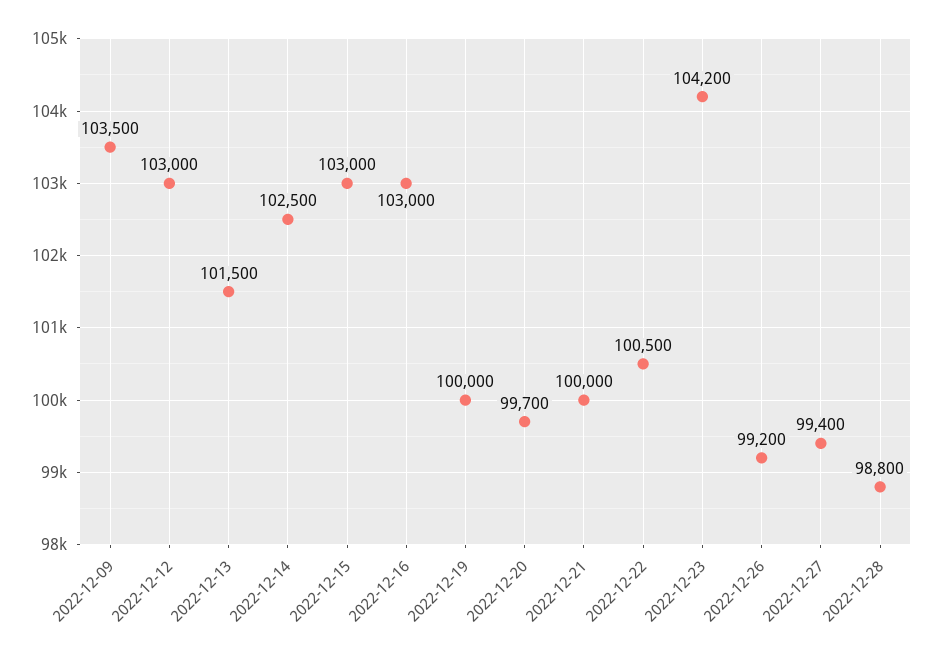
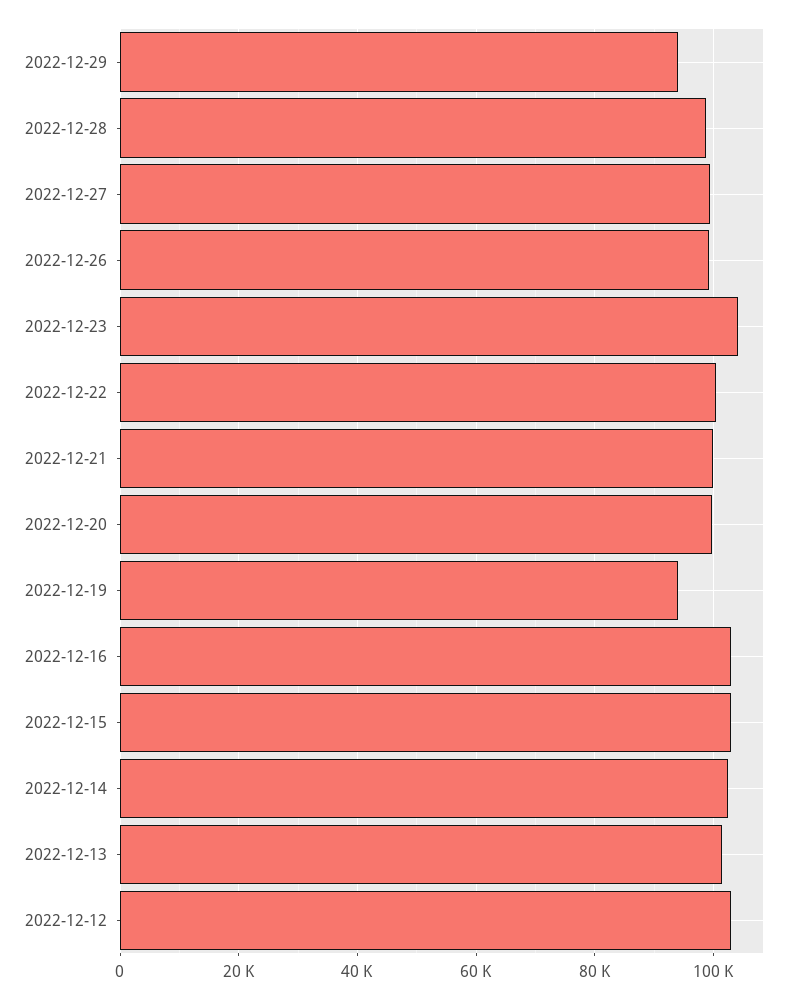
2022-12-09: 103500 -> none
2022-12-19: 100000 -> 94000
2022-12-29: none -> 94000

